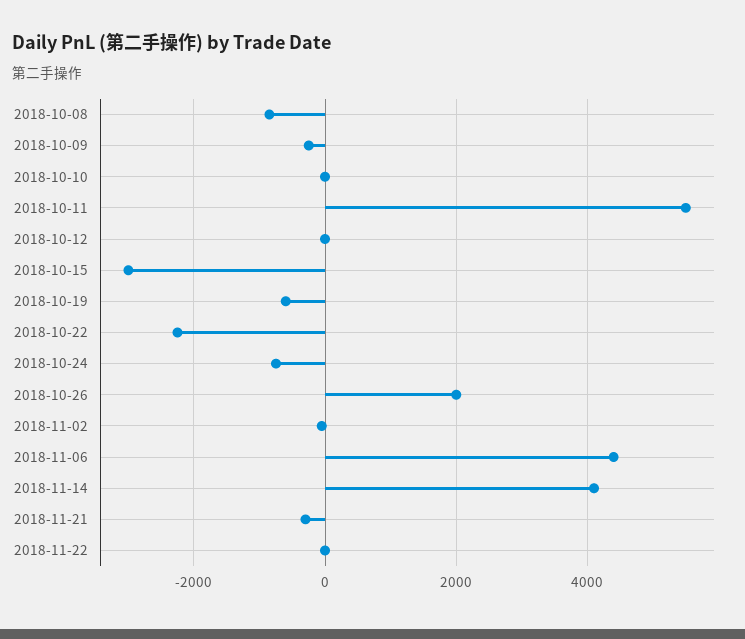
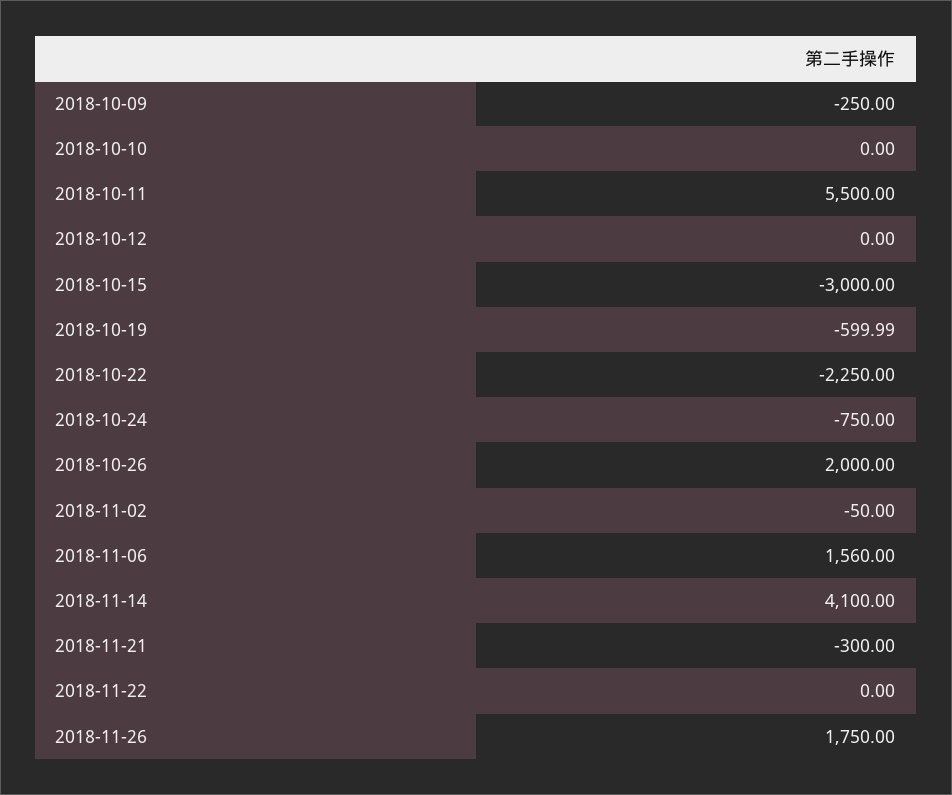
2018-10-08: -800 -> none
2018-11-06: 4400 -> 1560
2018-11-26: none -> 1750

